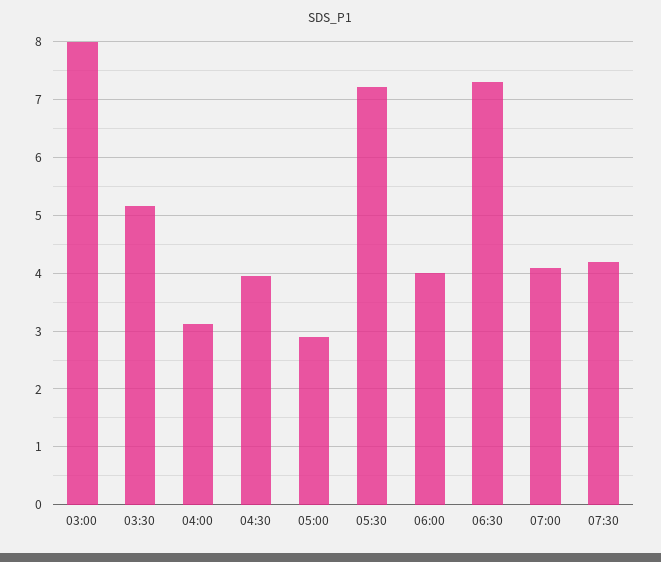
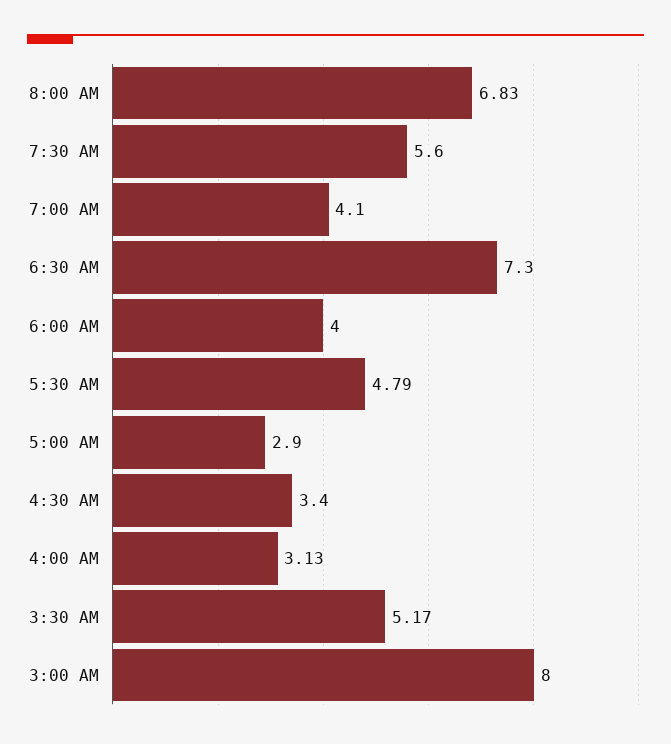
04:30: 4 -> 3.4
05:30: 7.2 -> 4.79
07:30: 4.2 -> 5.6
8:00 AM: none -> 6.83

